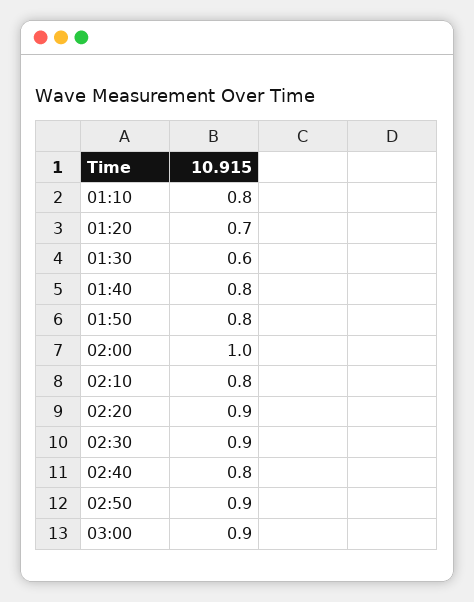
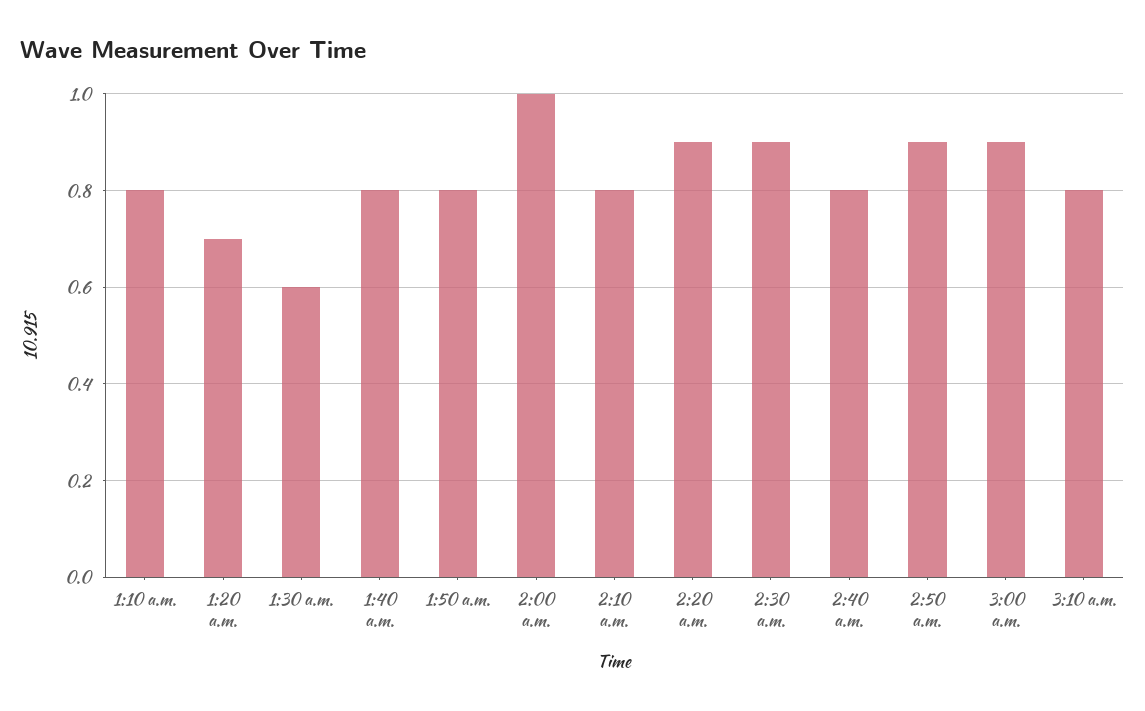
3:10 a.m.: none -> 0.8

